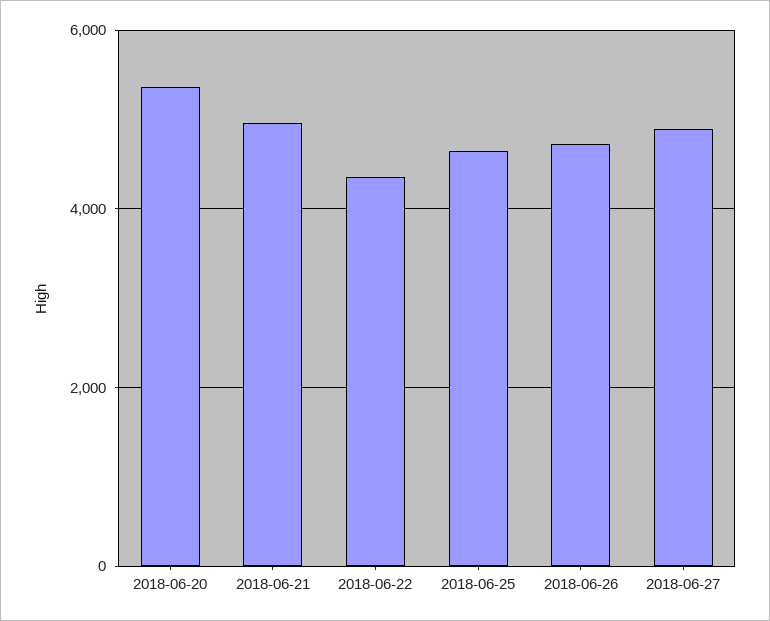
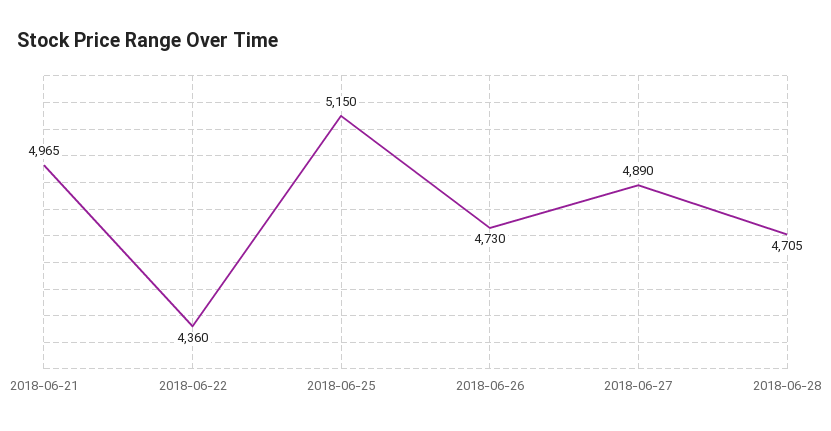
2018-06-20: 5400 -> none
2018-06-25: 4600 -> 5150
2018-06-28: none -> 4705

